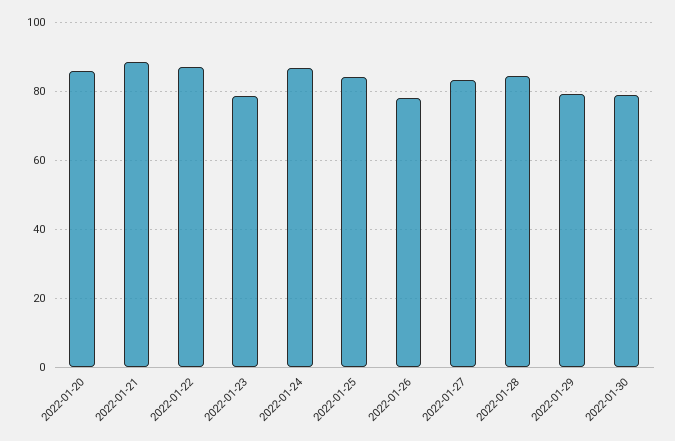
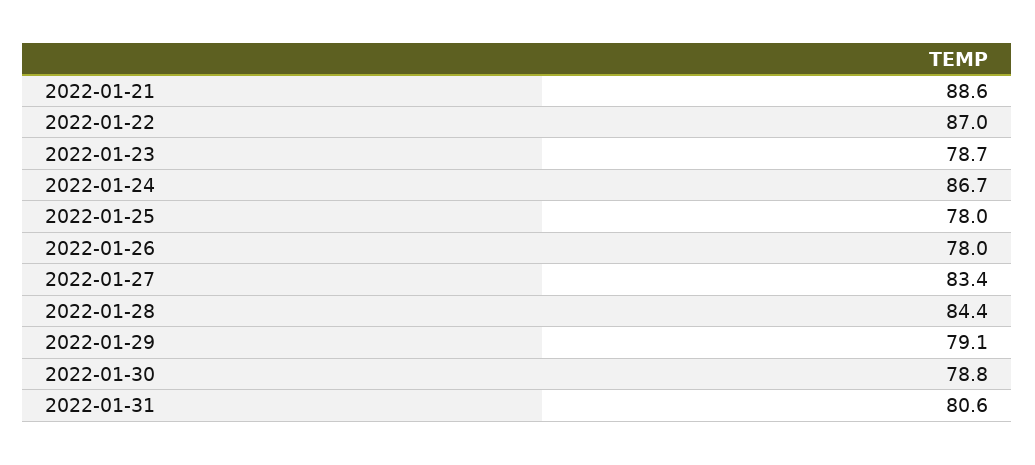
2022-01-20: 86 -> none
2022-01-25: 84 -> 78
2022-01-31: none -> 80.6

